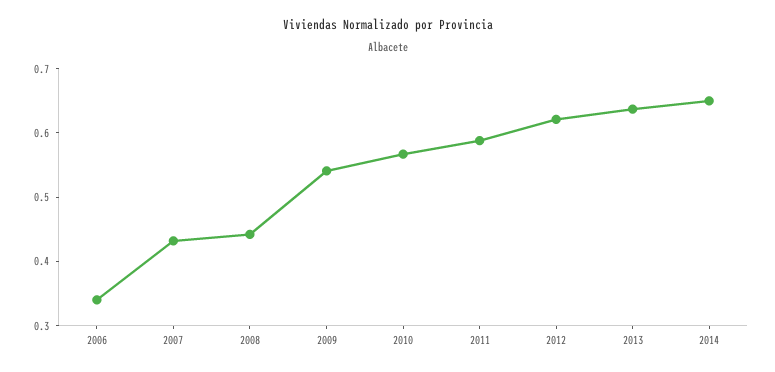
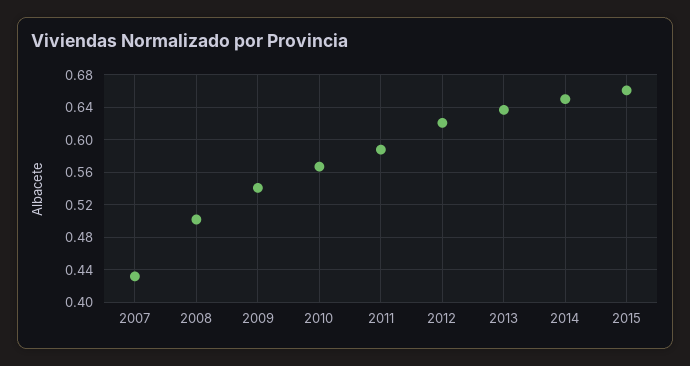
2006: 0.34 -> none
2008: 0.44 -> 0.5
2015: none -> 0.66

